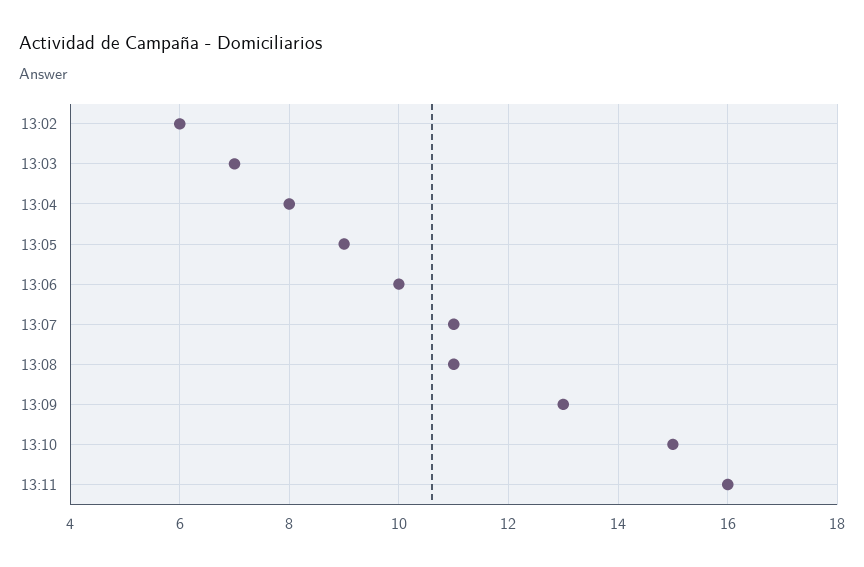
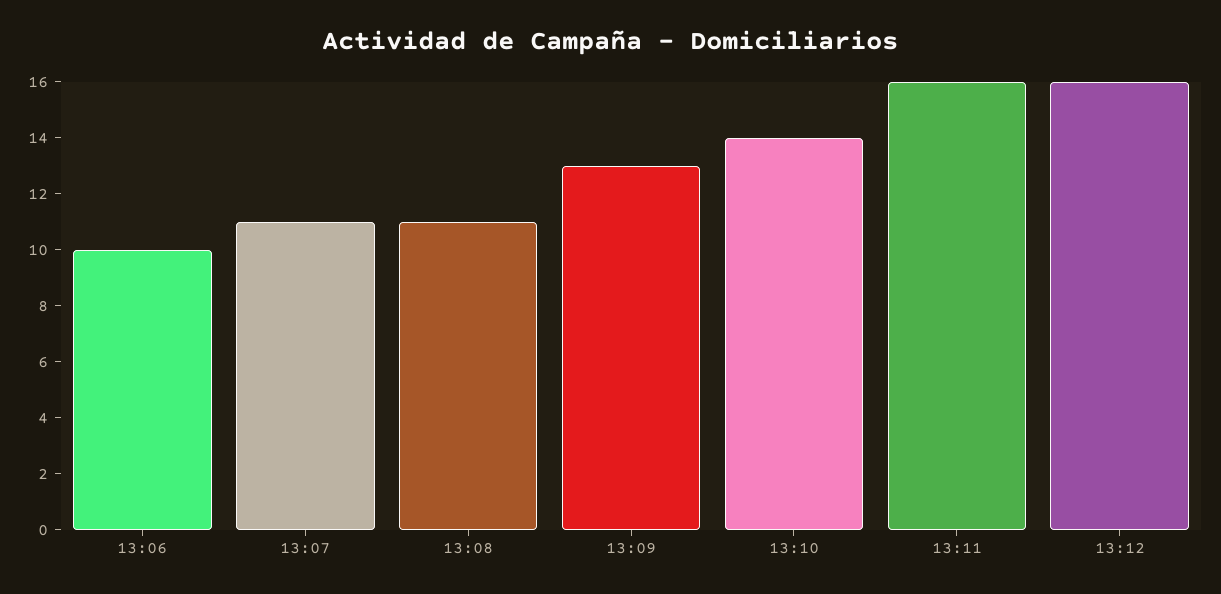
13:02: 6 -> none
13:03: 7 -> none
13:04: 8 -> none
13:05: 9 -> none
13:10: 15 -> 14
13:12: none -> 16

